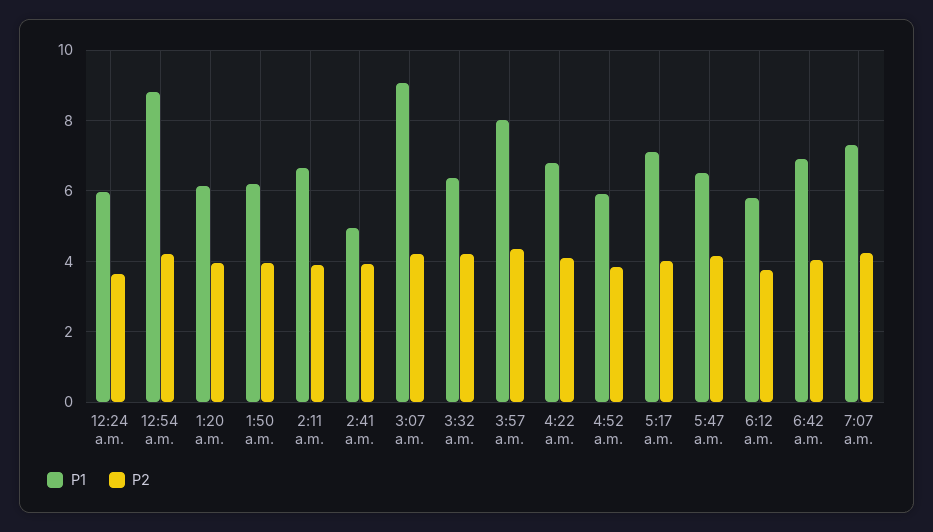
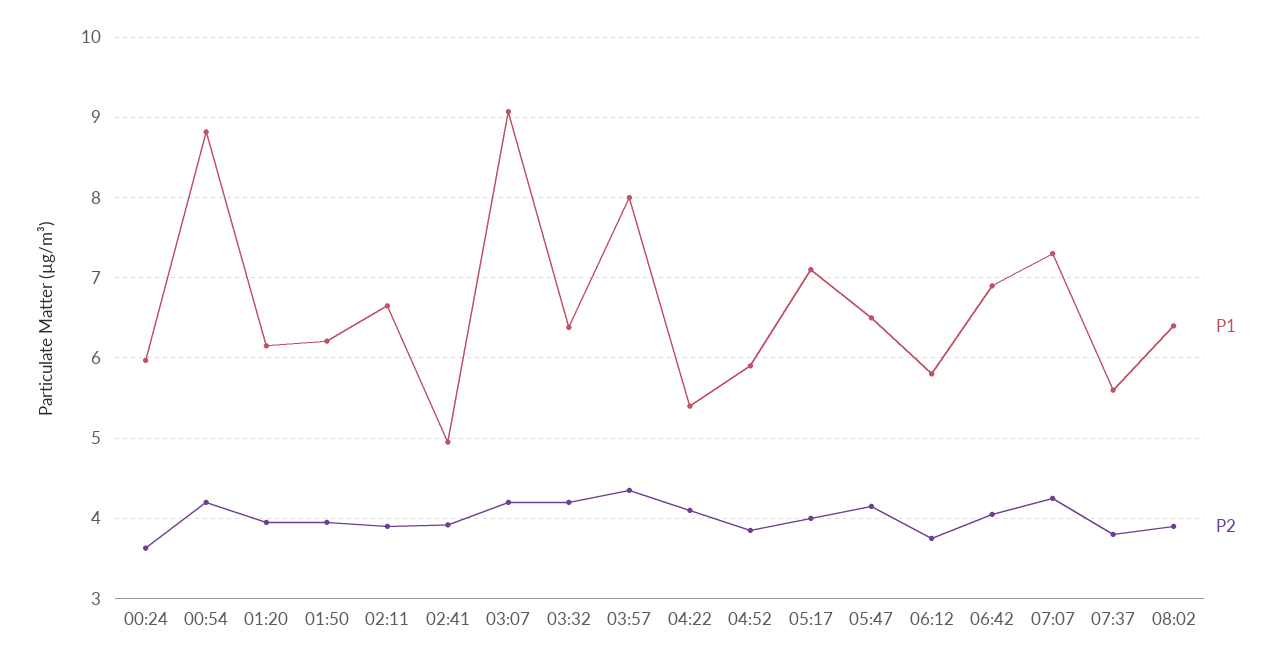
P1, 4:22 a.m.: 6.8 -> 5.4
P1, 07:37: none -> 5.6
P2, 07:37: none -> 3.8
P1, 08:02: none -> 6.4
P2, 08:02: none -> 3.9

